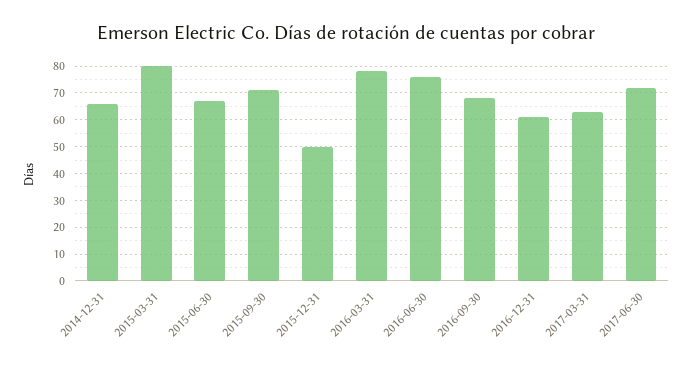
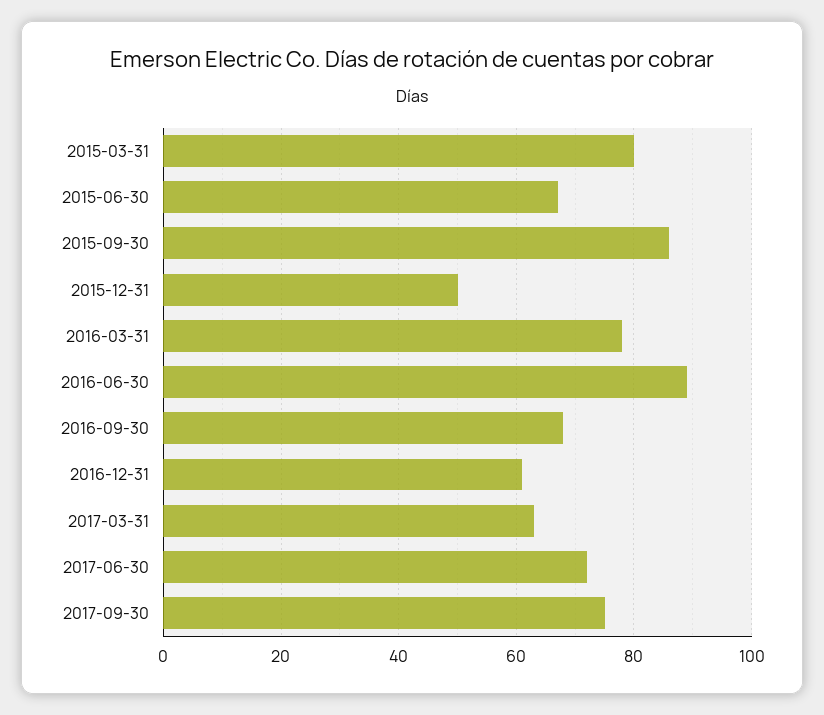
2014-12-31: 65 -> none
2015-09-30: 70 -> 85
2016-06-30: 75 -> 90
2017-09-30: none -> 75

